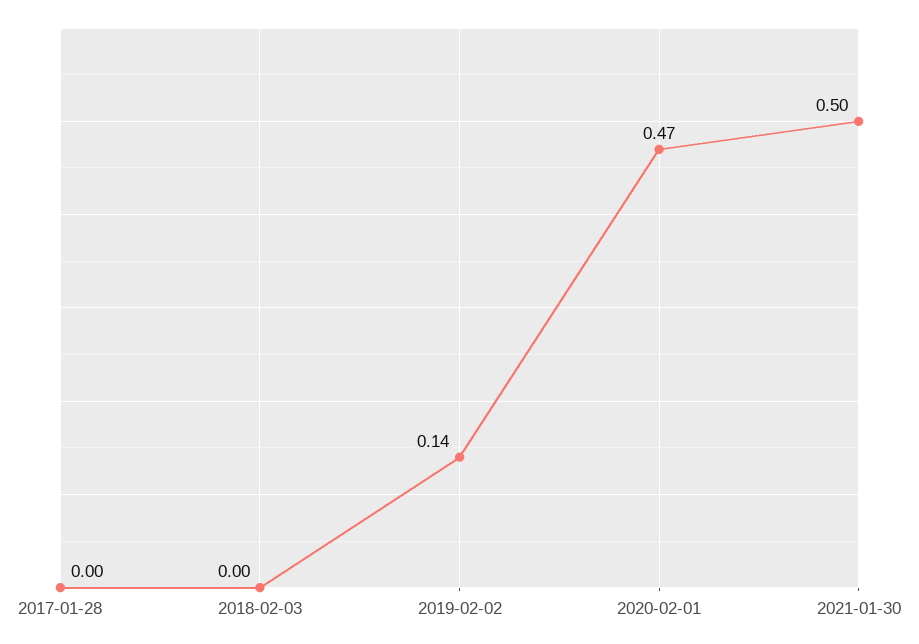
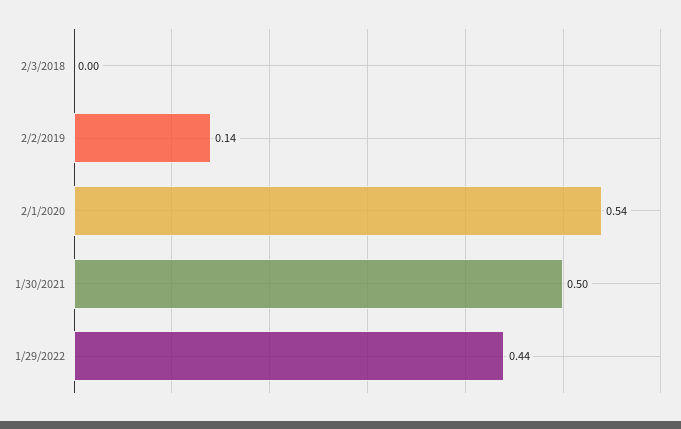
2017-01-28: 0 -> none
2020-02-01: 0.47 -> 0.54
1/29/2022: none -> 0.44

